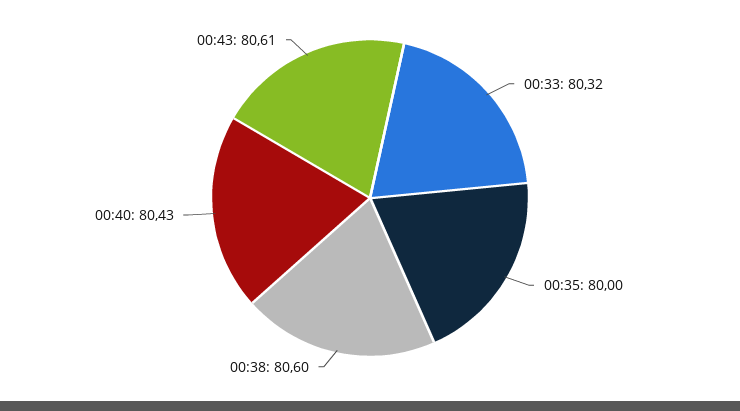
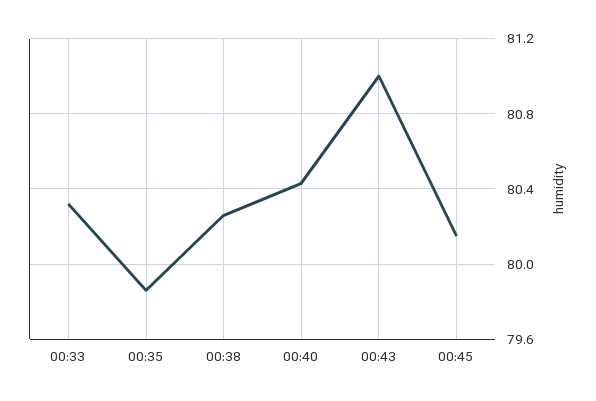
00:35: 80 -> 79.85
00:38: 80.6 -> 80.25
00:43: 80.61 -> 81
00:45: none -> 80.15

